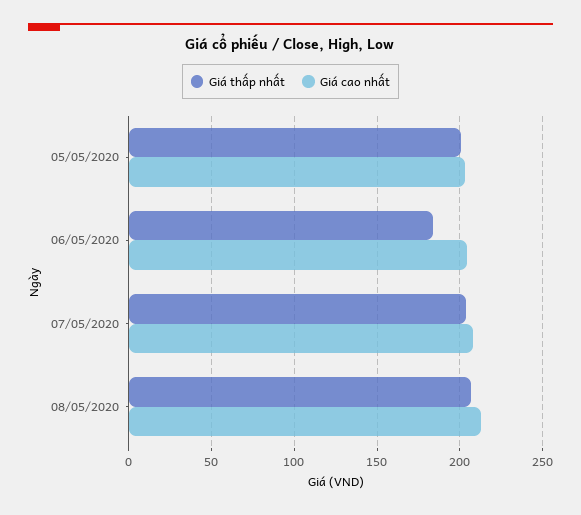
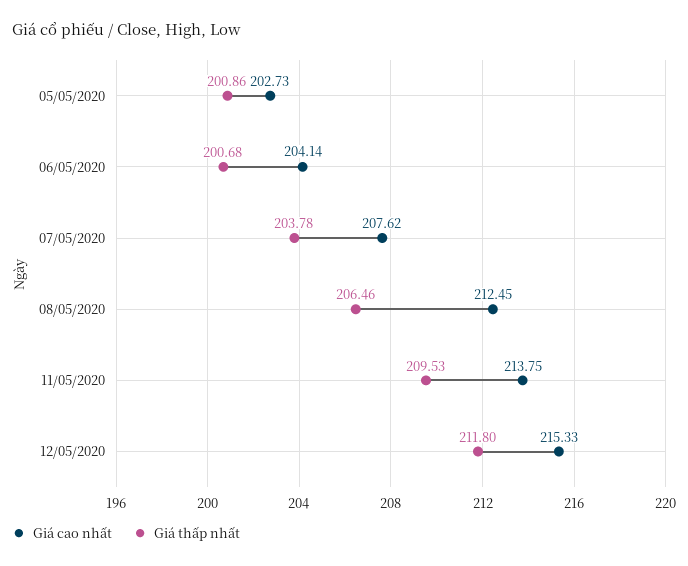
Giá thấp nhất, 06/05/2020: 185 -> 200.68
Giá cao nhất, 11/05/2020: none -> 213.75
Giá thấp nhất, 11/05/2020: none -> 209.53
Giá cao nhất, 12/05/2020: none -> 215.33
Giá thấp nhất, 12/05/2020: none -> 211.8

